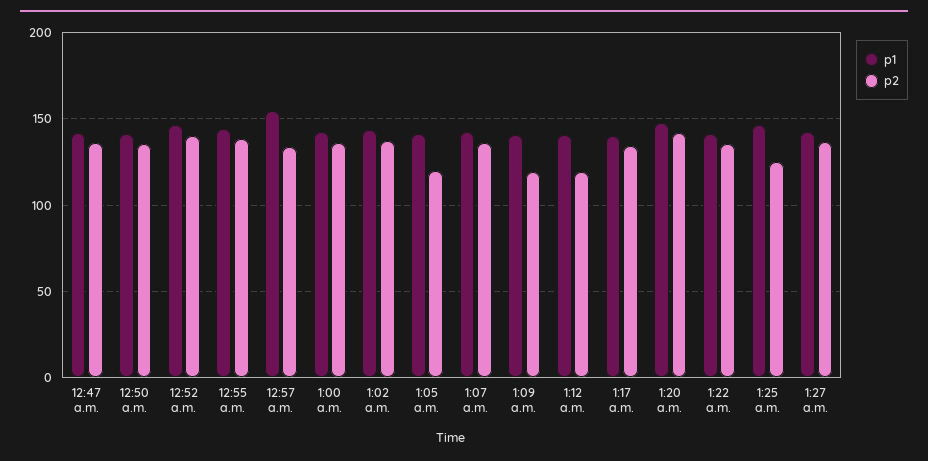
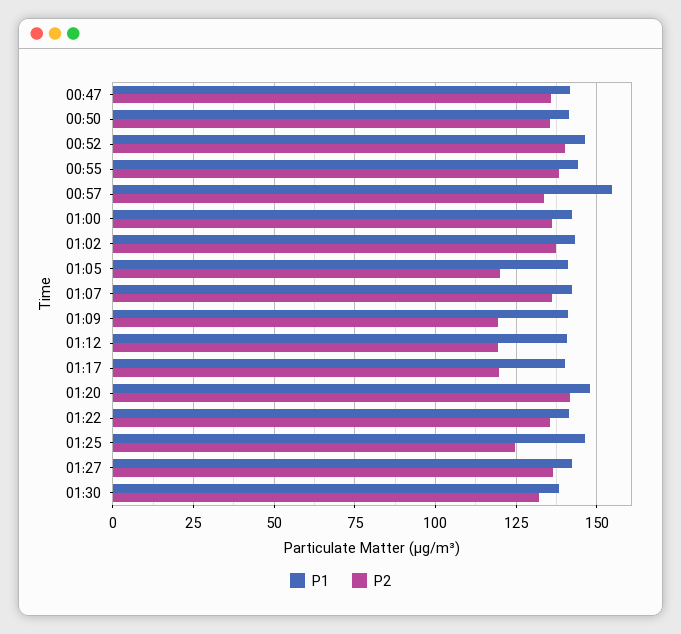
p2, 1:17 a.m.: 135 -> 120
p1, 01:30: none -> 137.5
p2, 01:30: none -> 132.5

